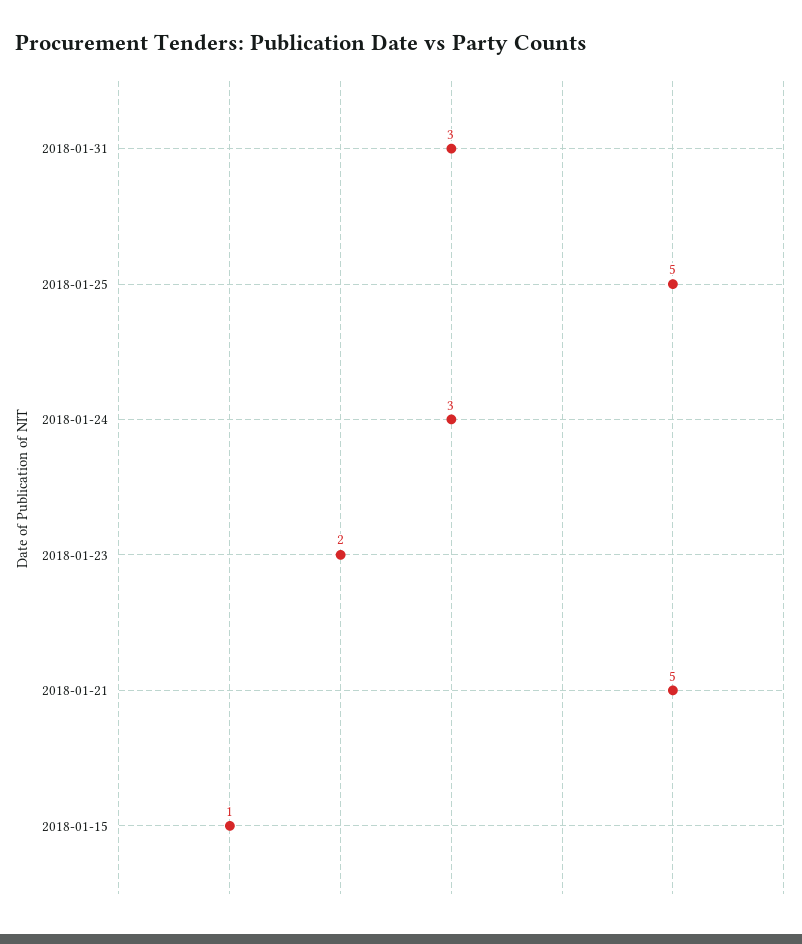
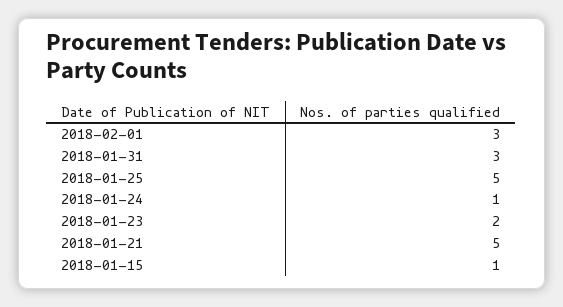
2018-01-24: 3 -> 1
2018-02-01: none -> 3

